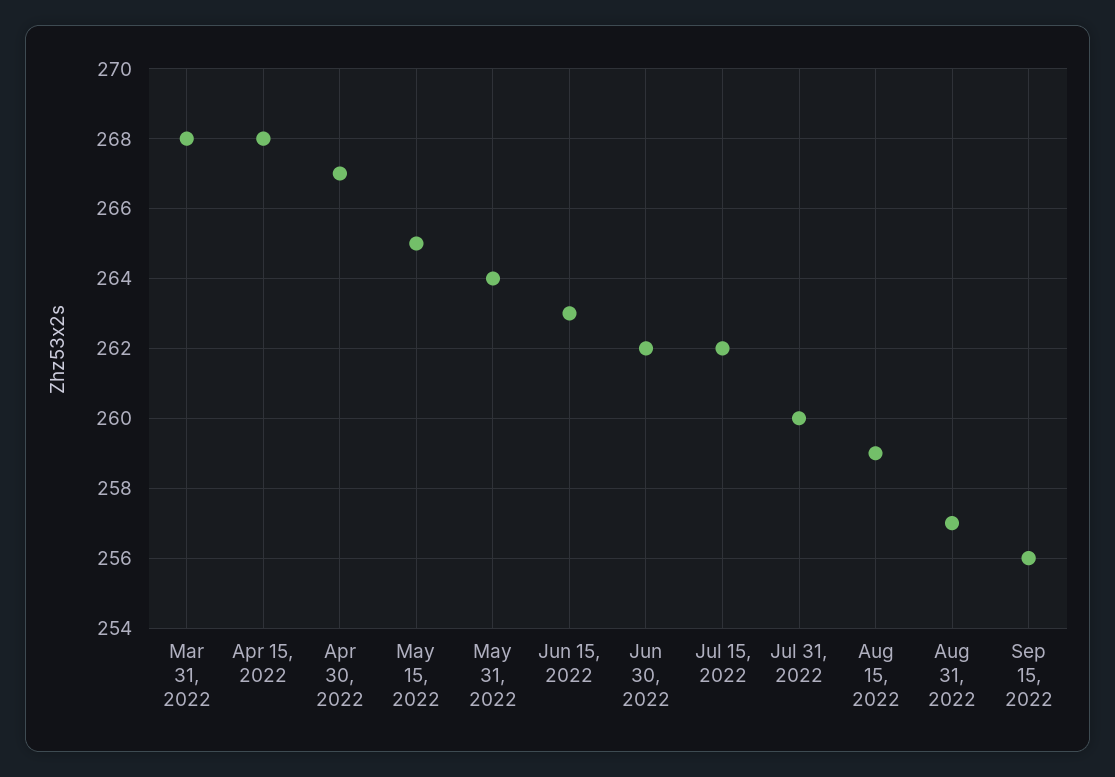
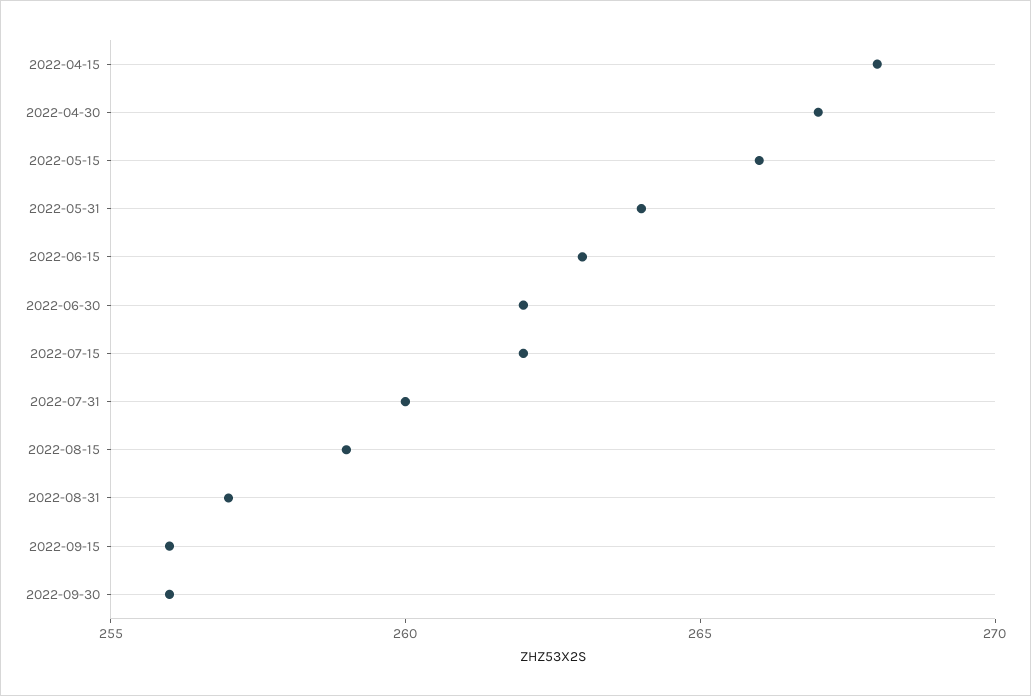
Mar 31, 2022: 268 -> none
May 15, 2022: 265 -> 266
2022-09-30: none -> 256

